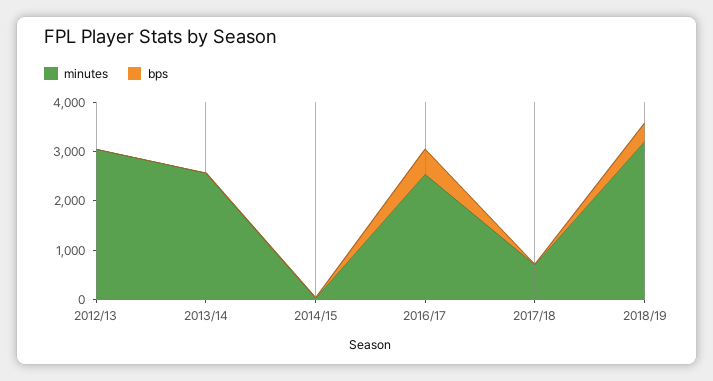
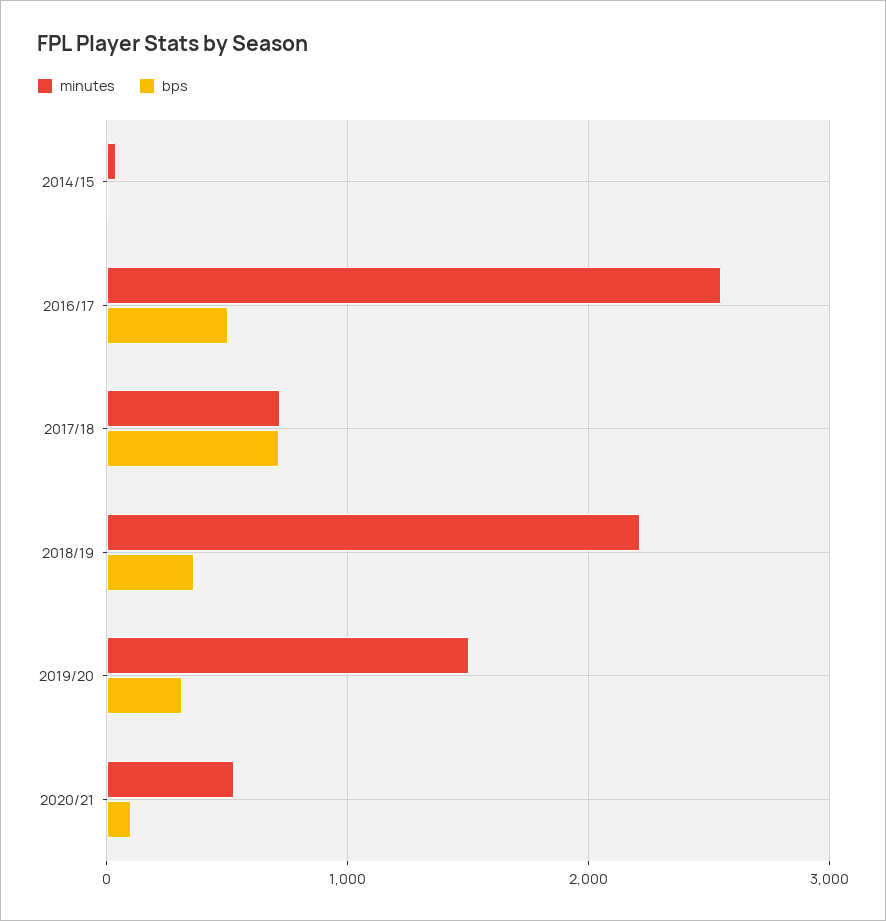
minutes, 2012/13: 3000 -> none
bps, 2012/13: 0 -> none
minutes, 2013/14: 2600 -> none
bps, 2013/14: 0 -> none
bps, 2017/18: 0 -> 700
minutes, 2018/19: 3200 -> 2200
minutes, 2019/20: none -> 1500
bps, 2019/20: none -> 300
minutes, 2020/21: none -> 500
bps, 2020/21: none -> 100

